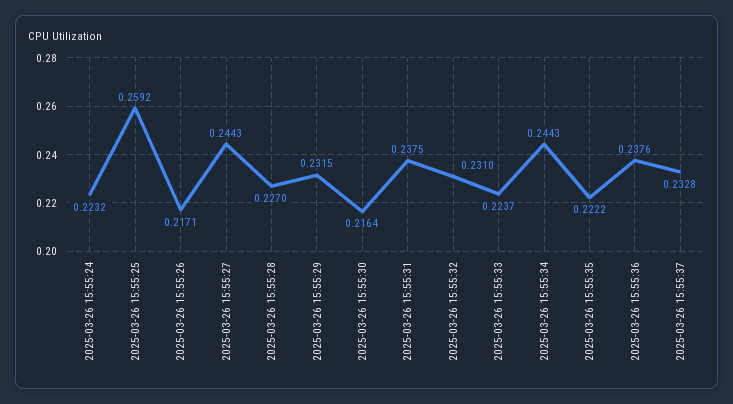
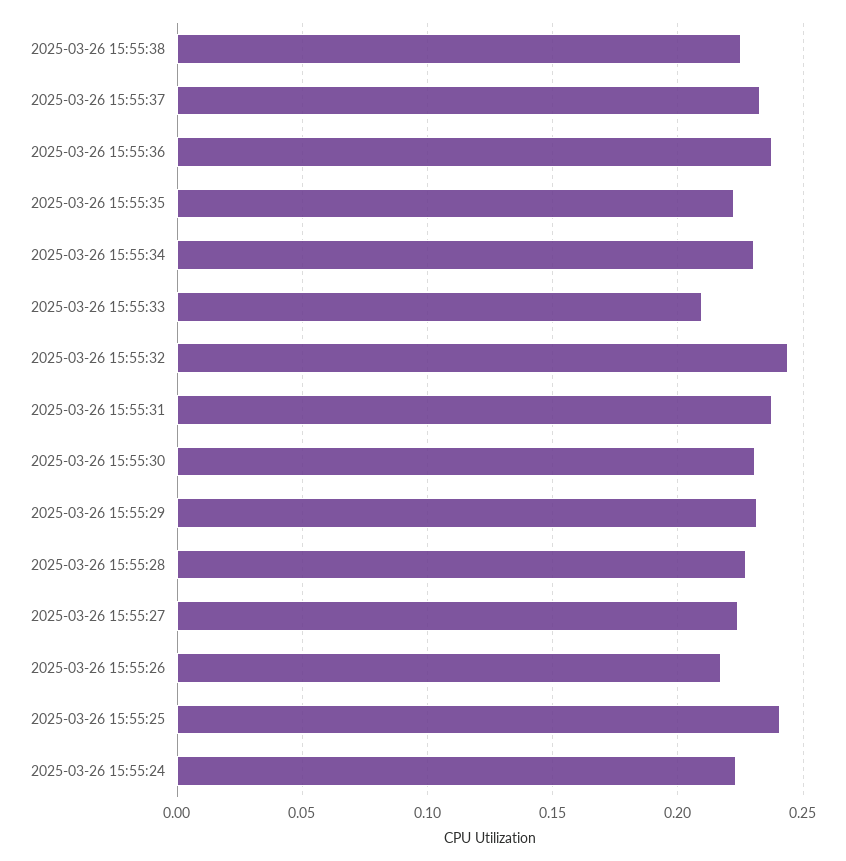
2025-03-26 15:55:25: 0.2592 -> 0.24
2025-03-26 15:55:27: 0.2443 -> 0.225
2025-03-26 15:55:30: 0.2164 -> 0.23
2025-03-26 15:55:32: 0.231 -> 0.245
2025-03-26 15:55:33: 0.2237 -> 0.21
2025-03-26 15:55:34: 0.2443 -> 0.23
2025-03-26 15:55:38: none -> 0.225

